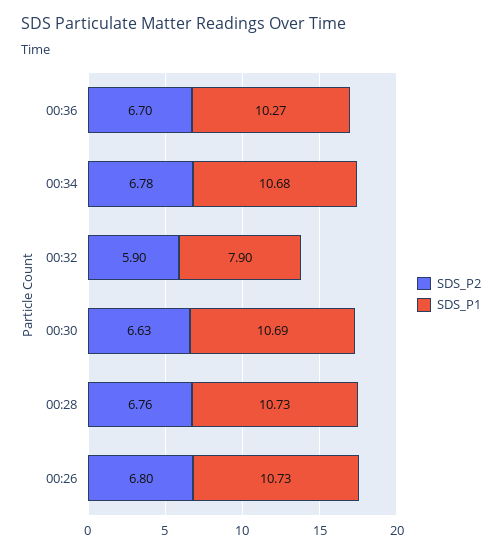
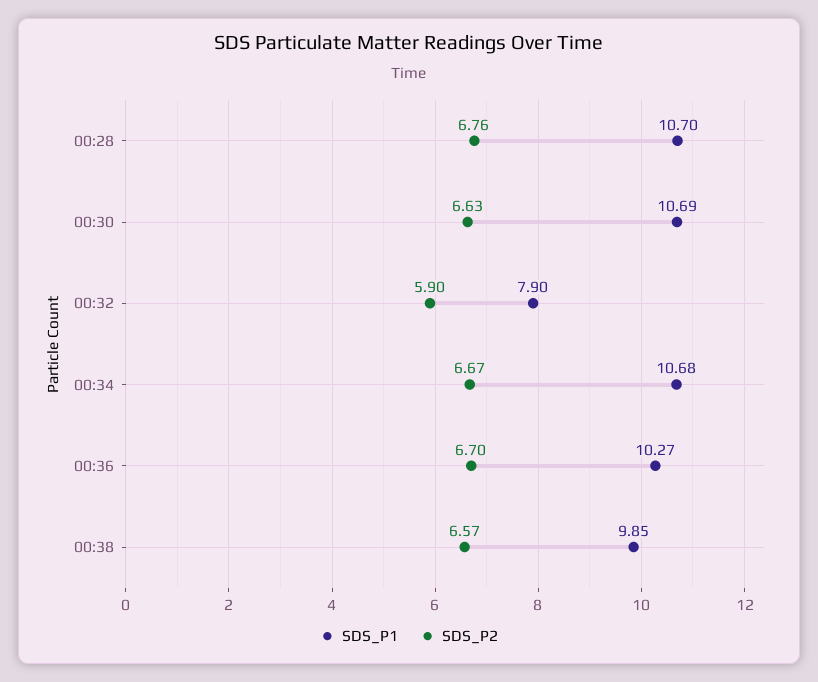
SDS_P2, 00:34: 6.78 -> 6.67
SDS_P1, 00:28: 10.73 -> 10.7
SDS_P2, 00:26: 6.8 -> none
SDS_P1, 00:26: 10.73 -> none
SDS_P1, 00:38: none -> 9.85
SDS_P2, 00:38: none -> 6.57

